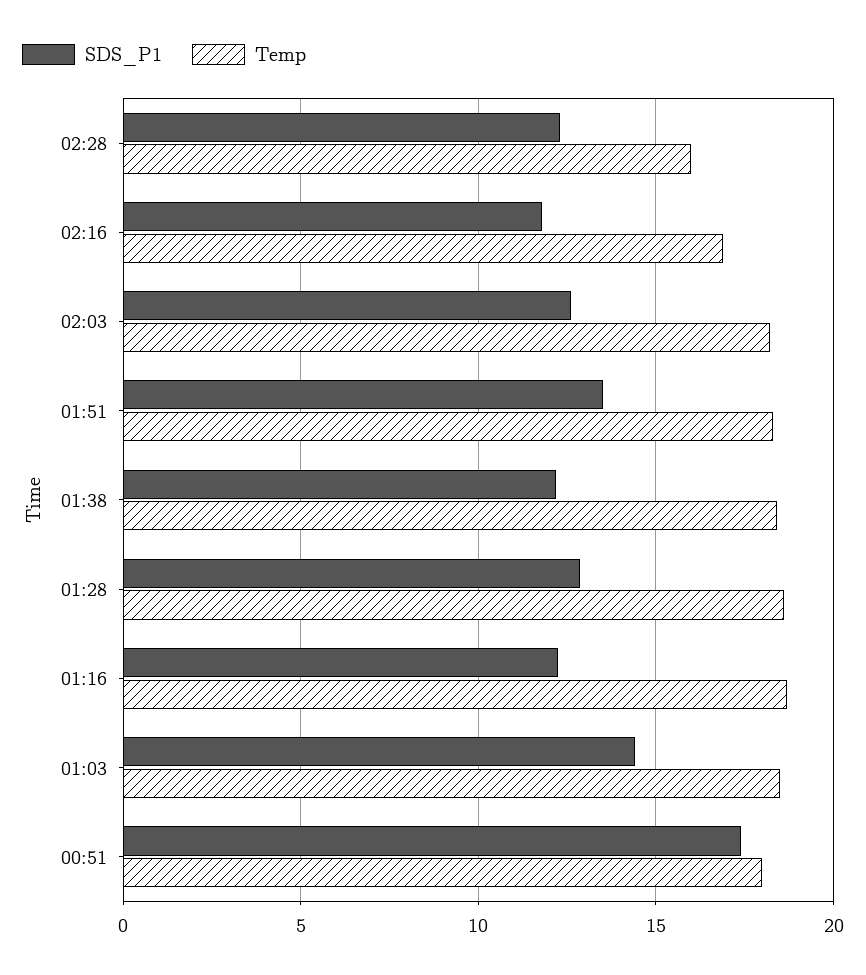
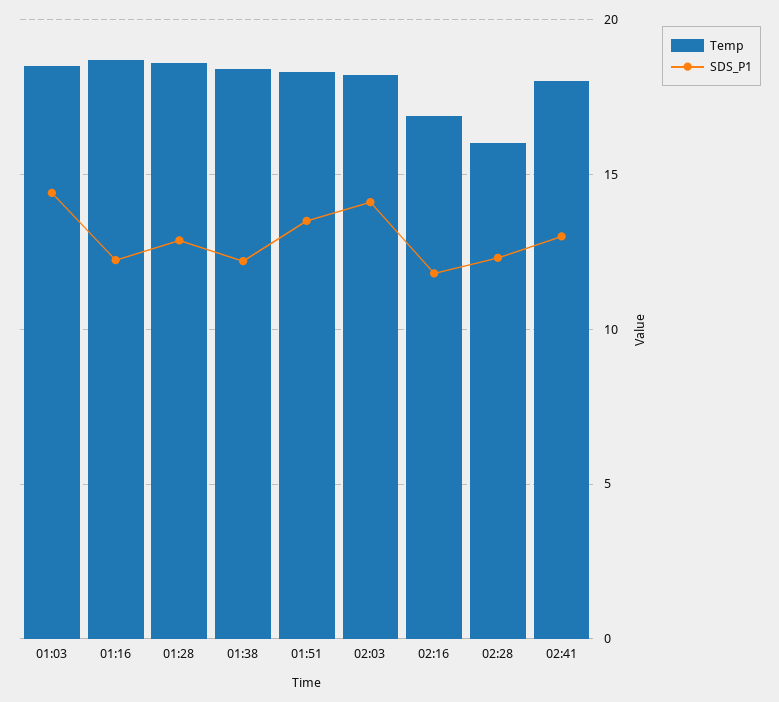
SDS_P1, 02:03: 12.5 -> 14
SDS_P1, 00:51: 17.5 -> none
Temp, 00:51: 18 -> none
Temp, 02:41: none -> 18
SDS_P1, 02:41: none -> 13

